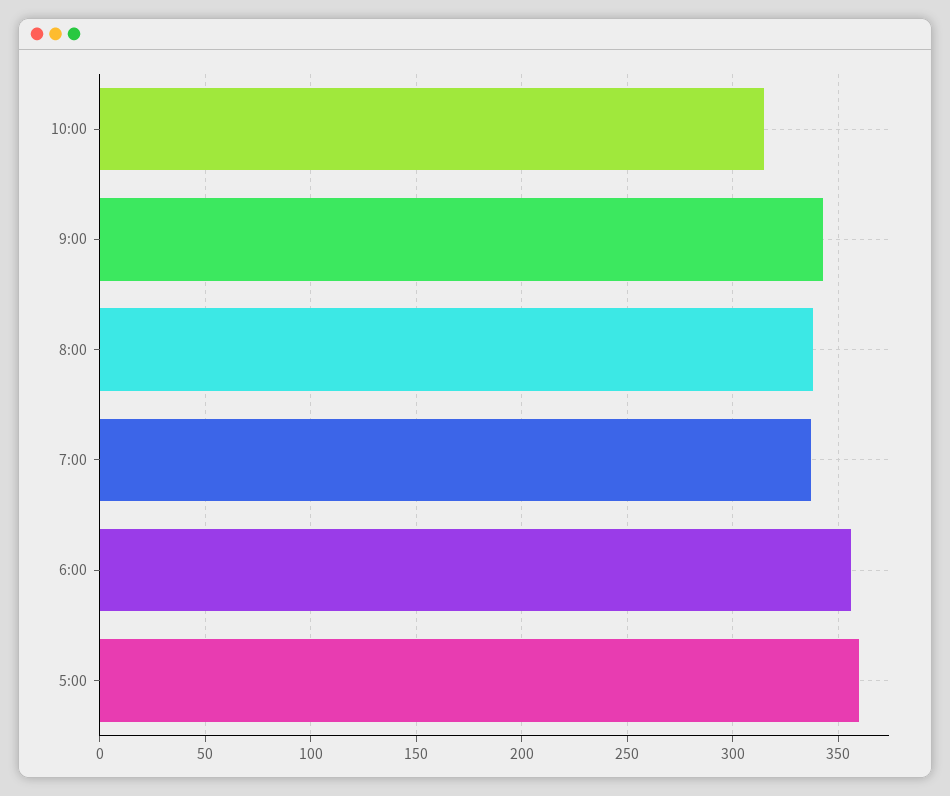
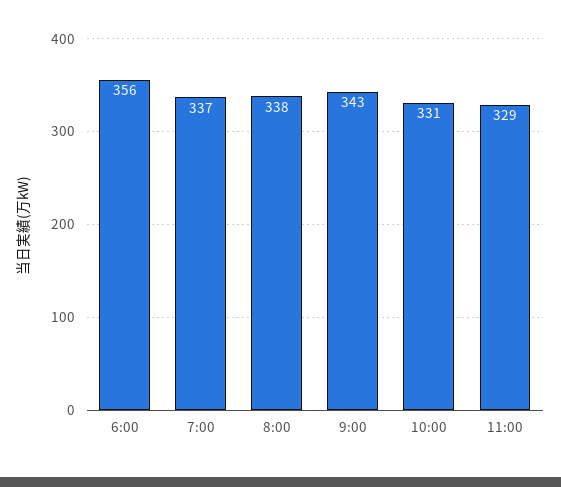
10:00: 315 -> 331
5:00: 360 -> none
11:00: none -> 329

